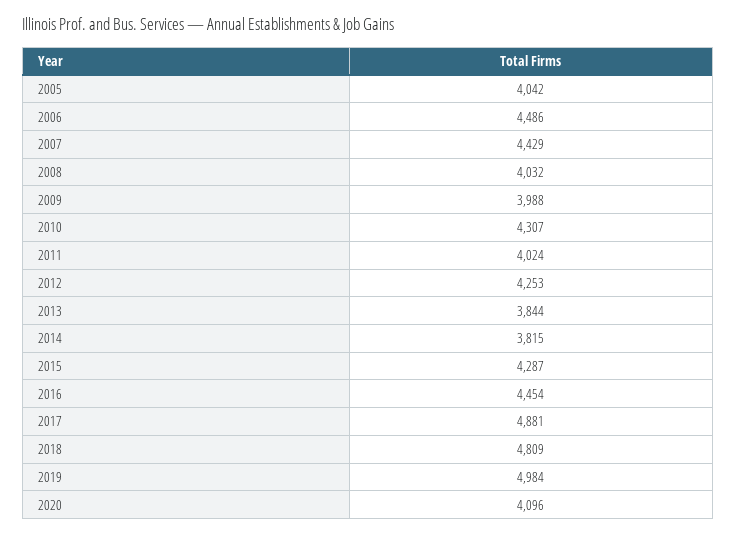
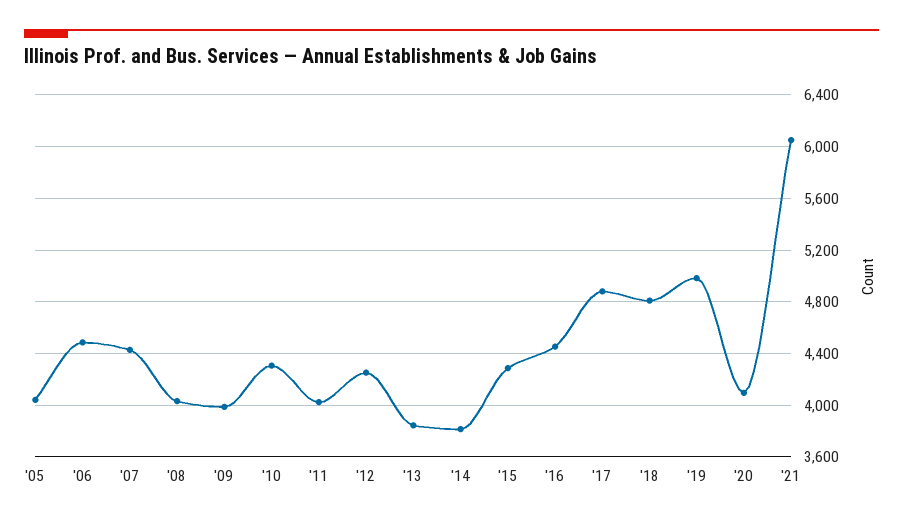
'21: none -> 6050

